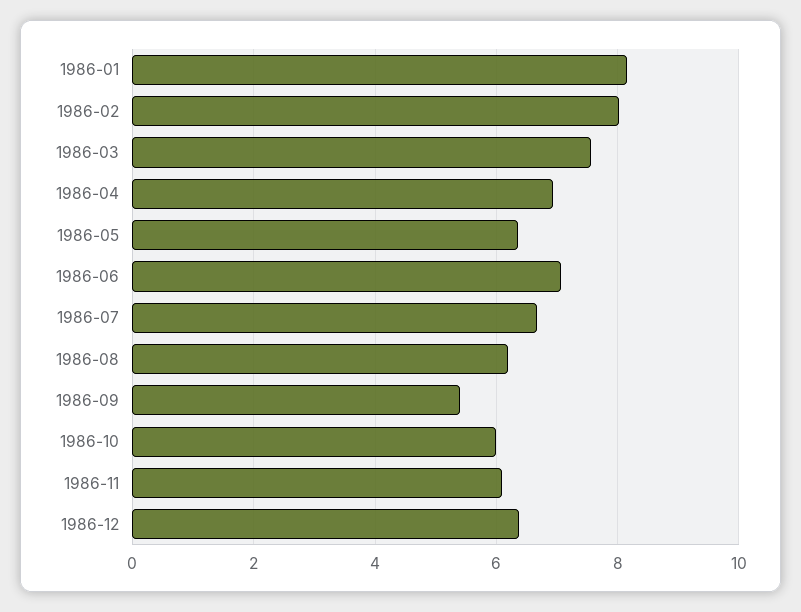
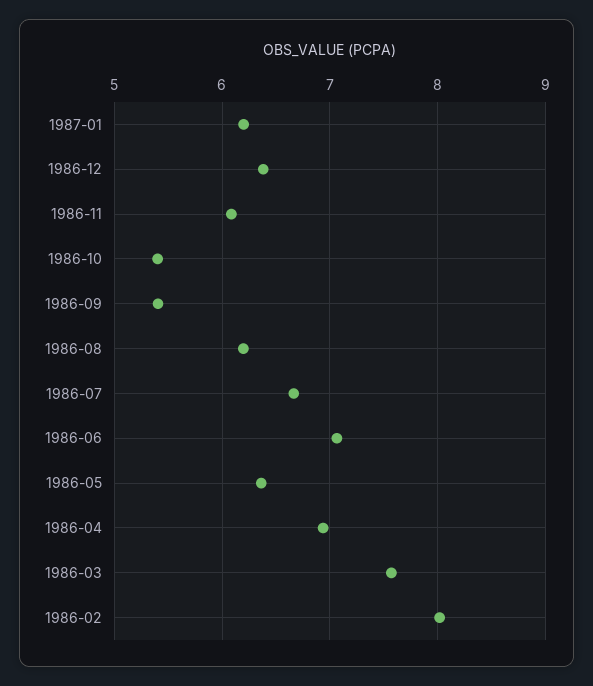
1986-01: 8.2 -> none
1986-10: 6 -> 5.4
1987-01: none -> 6.2

